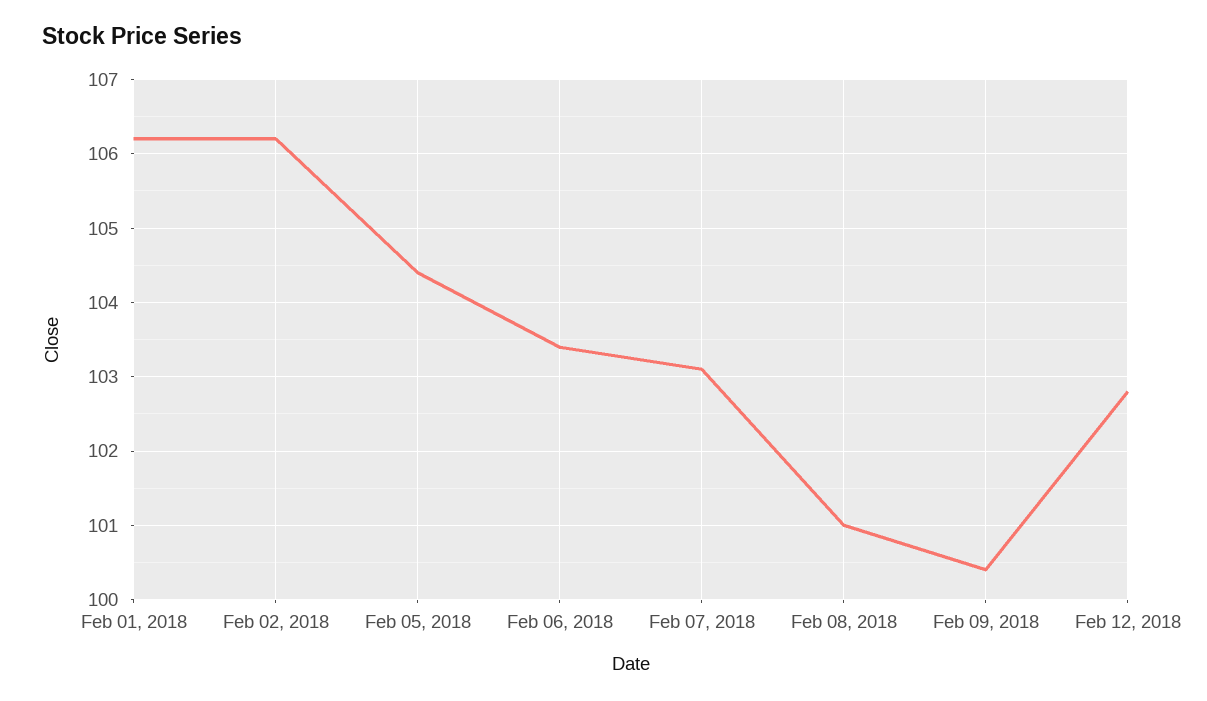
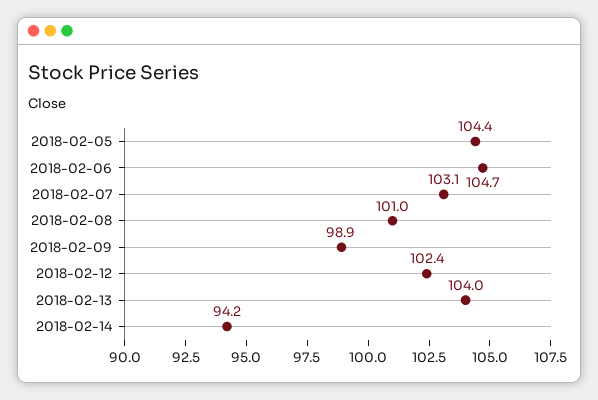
Feb 01, 2018: 106.2 -> none
Feb 02, 2018: 106.2 -> none
Feb 06, 2018: 103.4 -> 104.7
Feb 09, 2018: 100.4 -> 98.9
Feb 12, 2018: 102.8 -> 102.4
2018-02-13: none -> 104
2018-02-14: none -> 94.2

